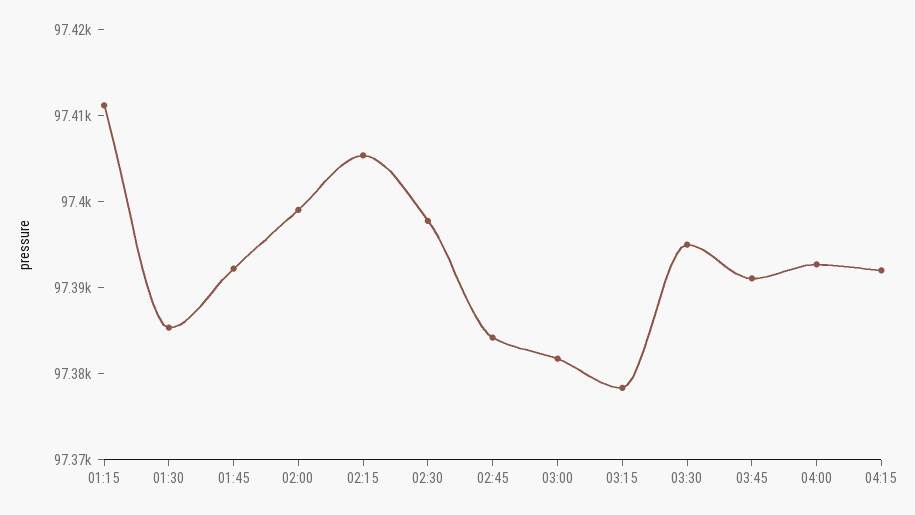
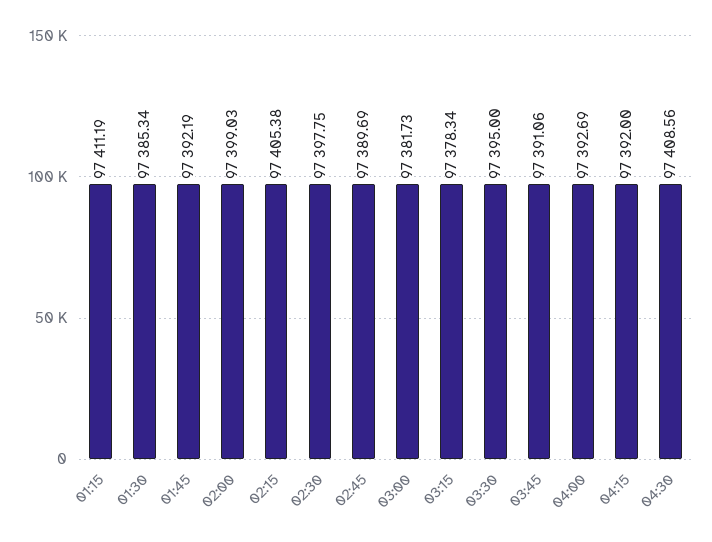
02:45: 97384 -> 97389.69
04:30: none -> 97408.56

